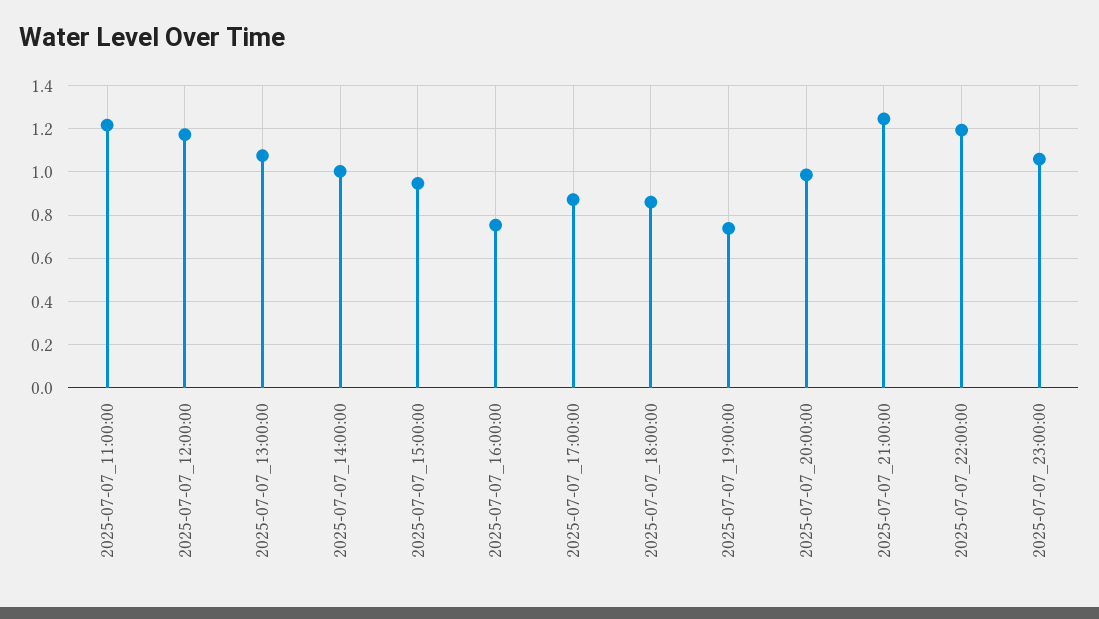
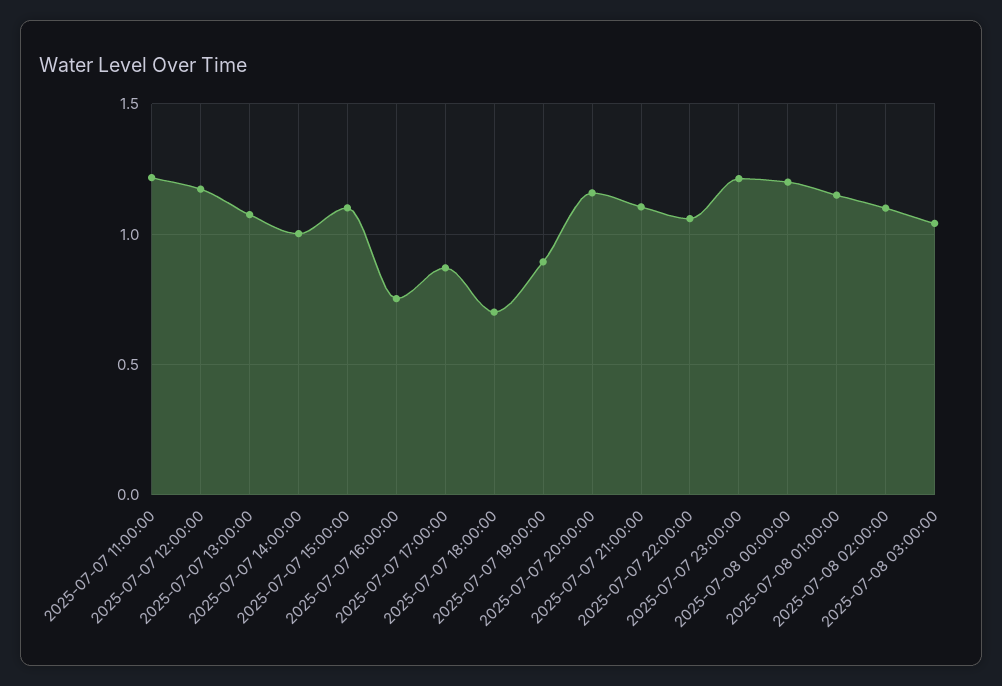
2025-07-07_15:00:00: 0.95 -> 1.1
2025-07-07_18:00:00: 0.85 -> 0.7
2025-07-07_19:00:00: 0.75 -> 0.9
2025-07-07_20:00:00: 1 -> 1.15
2025-07-07_21:00:00: 1.25 -> 1.1
2025-07-07_22:00:00: 1.2 -> 1.05
2025-07-07_23:00:00: 1.05 -> 1.2
2025-07-08 00:00:00: none -> 1.2
2025-07-08 01:00:00: none -> 1.15
2025-07-08 02:00:00: none -> 1.1
2025-07-08 03:00:00: none -> 1.05

